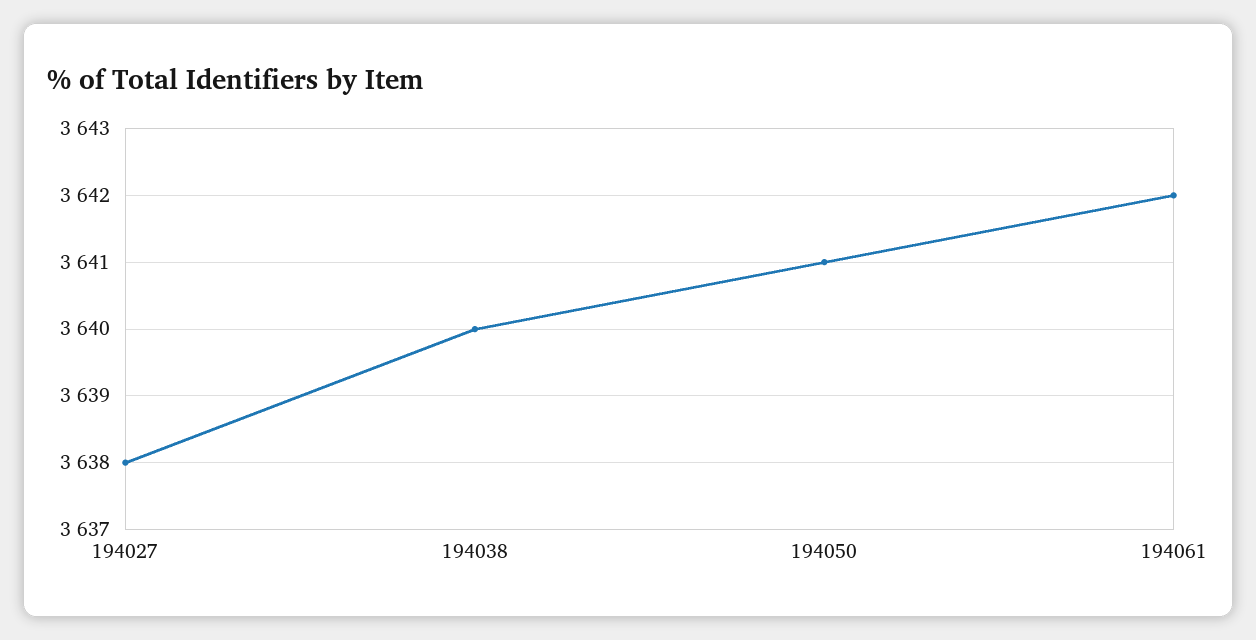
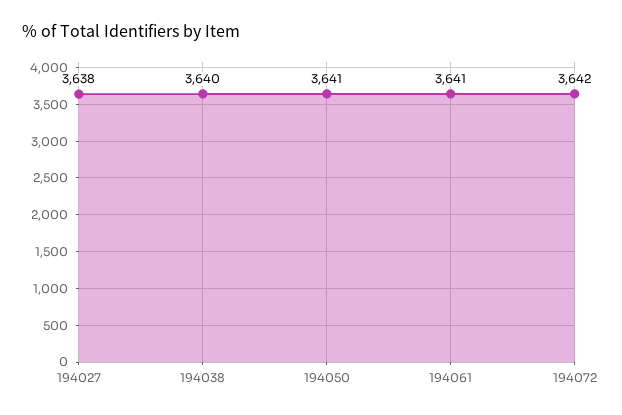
194061: 3642 -> 3641
194072: none -> 3642

